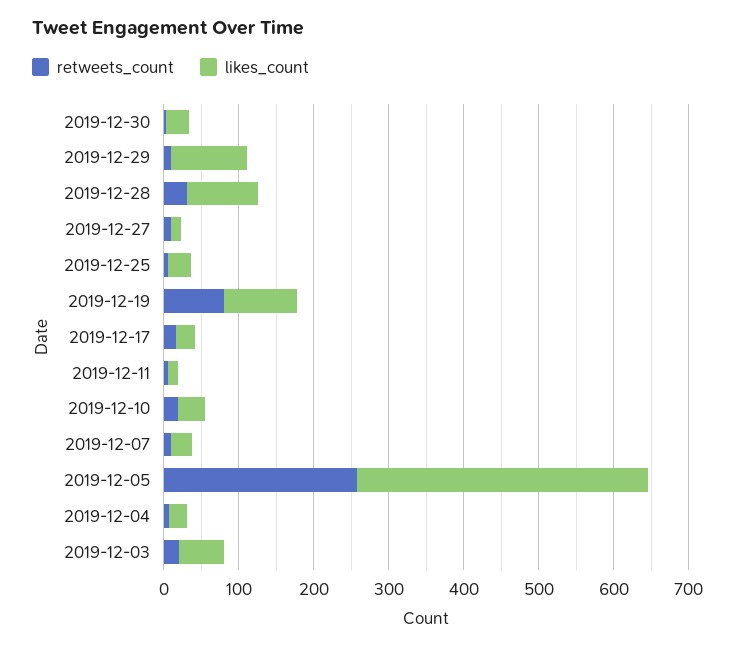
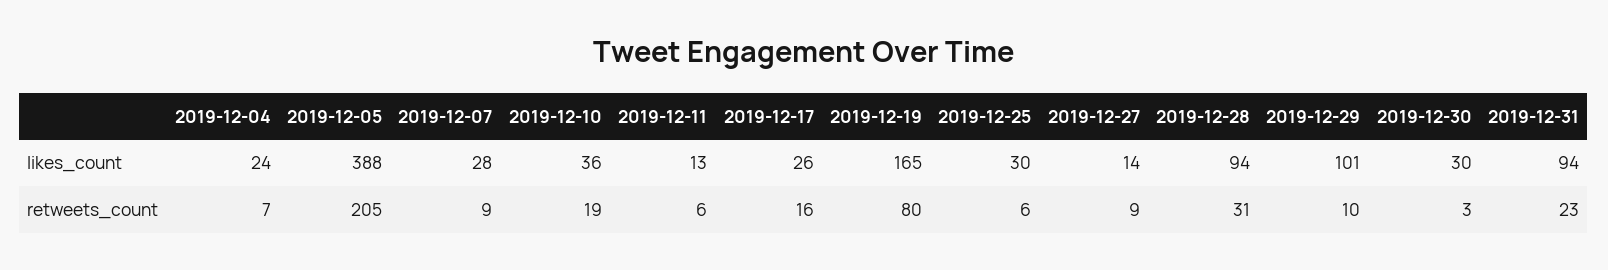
likes_count, 2019-12-19: 100 -> 165
retweets_count, 2019-12-05: 260 -> 205
retweets_count, 2019-12-03: 20 -> none
likes_count, 2019-12-03: 60 -> none
likes_count, 2019-12-31: none -> 94
retweets_count, 2019-12-31: none -> 23

